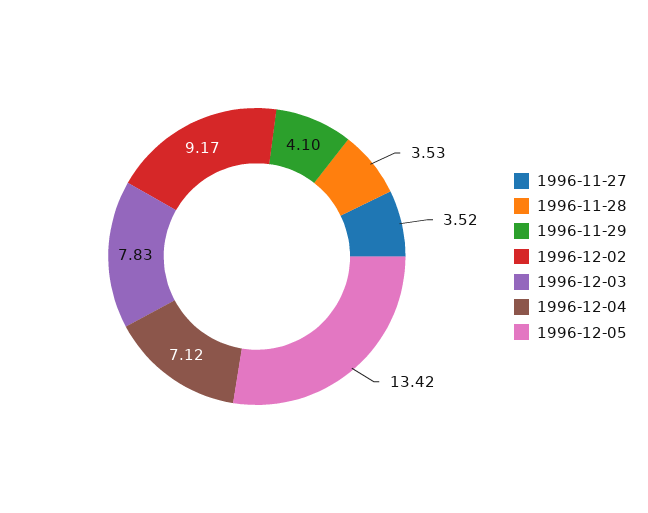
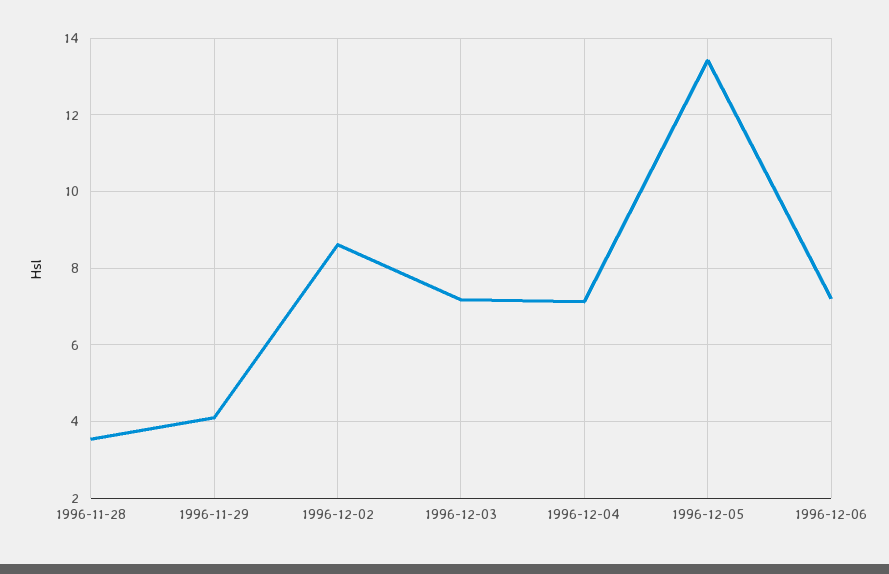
1996-11-27: 3.52 -> none
1996-12-02: 9.17 -> 8.6
1996-12-03: 7.83 -> 7.2
1996-12-06: none -> 7.2

